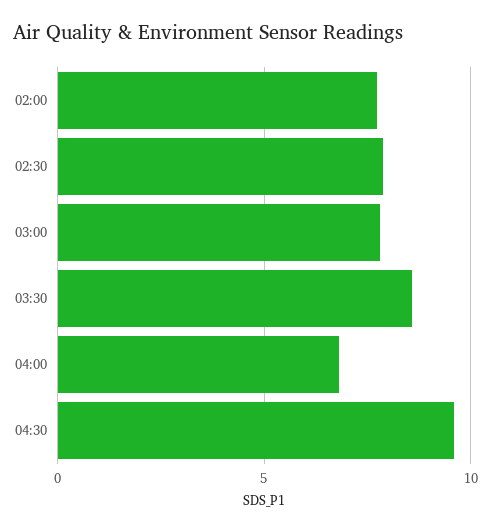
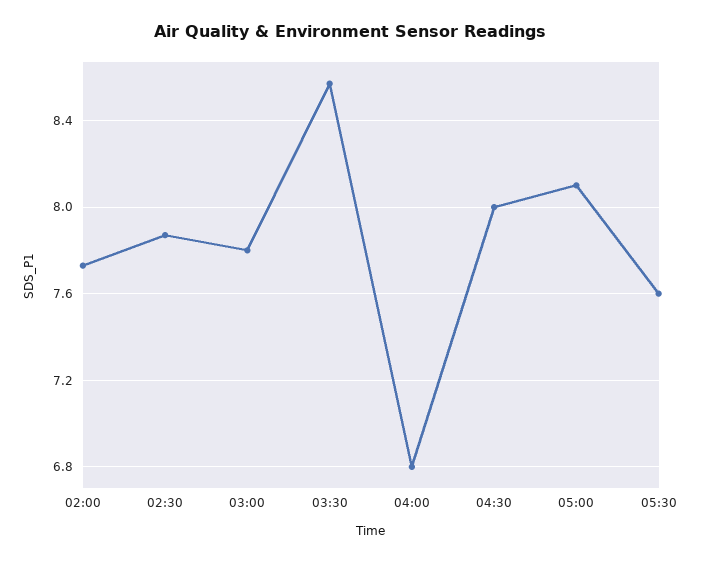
04:30: 9.5 -> 8
05:00: none -> 8.1
05:30: none -> 7.6

